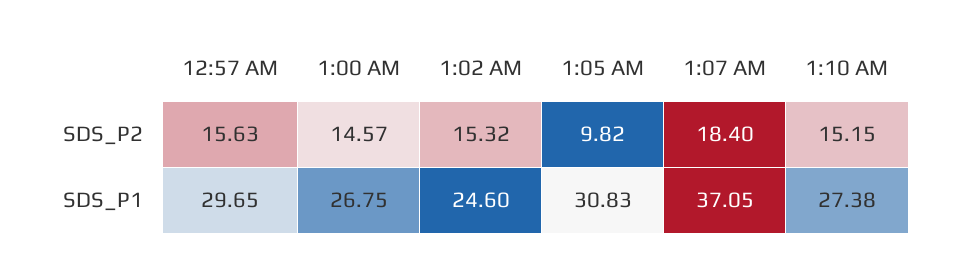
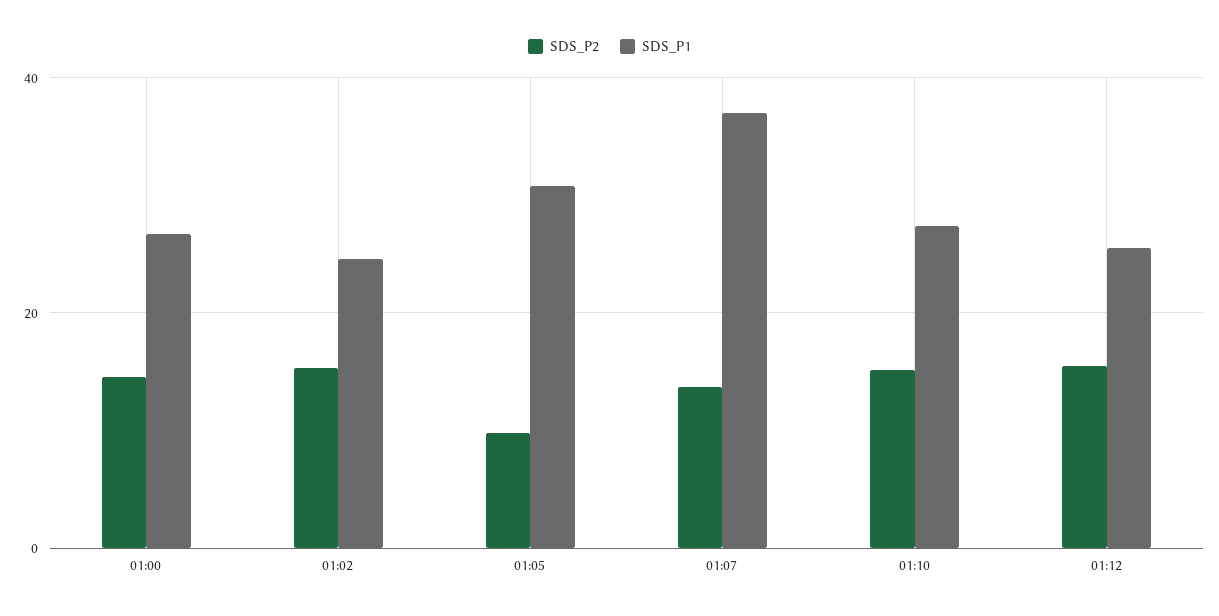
SDS_P2, 12:57 AM: 15.63 -> none
SDS_P2, 1:07 AM: 18.4 -> 14
SDS_P1, 12:57 AM: 29.65 -> none
SDS_P2, 01:12: none -> 16
SDS_P1, 01:12: none -> 26

